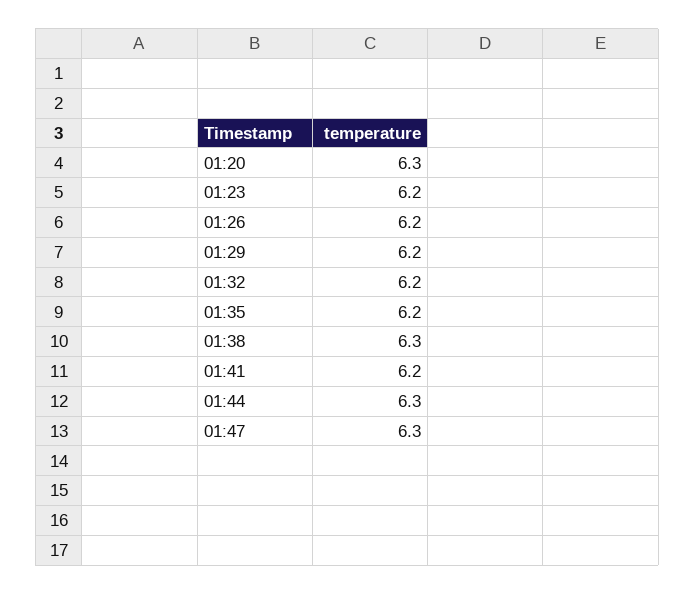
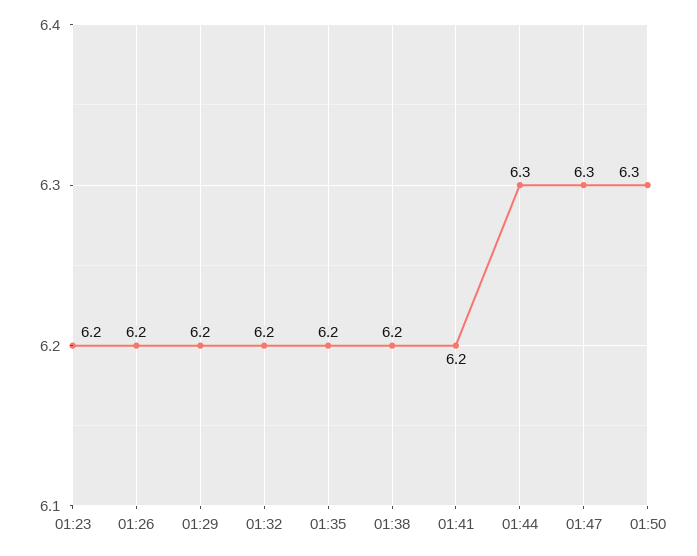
01:20: 6.3 -> none
01:38: 6.3 -> 6.2
01:50: none -> 6.3

